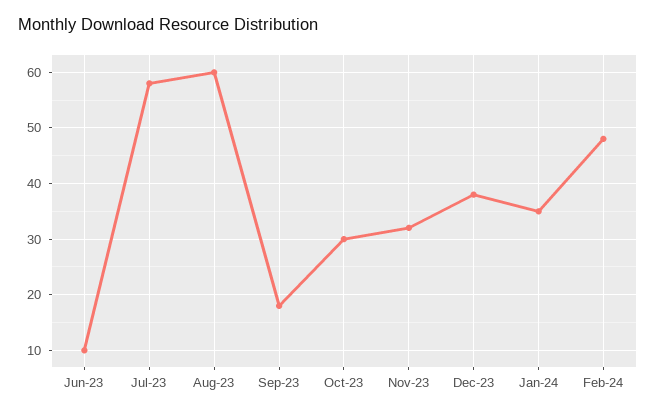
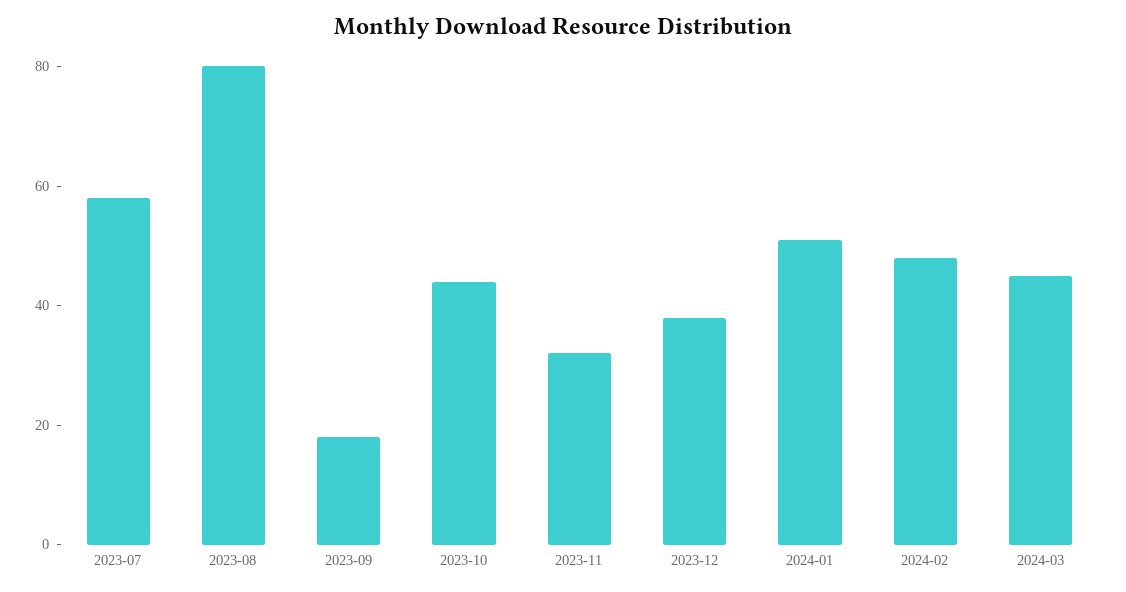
Jun-23: 10 -> none
Aug-23: 60 -> 80
Oct-23: 30 -> 45
Jan-24: 35 -> 50
2024-03: none -> 45

